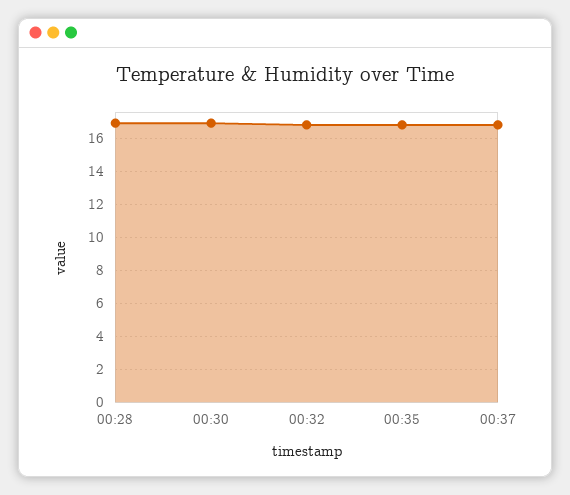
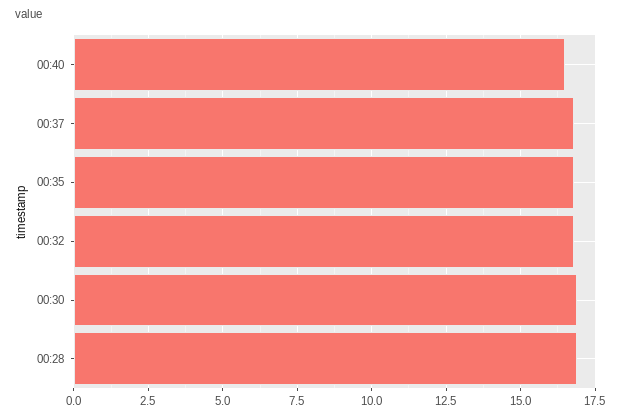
00:40: none -> 16.5

